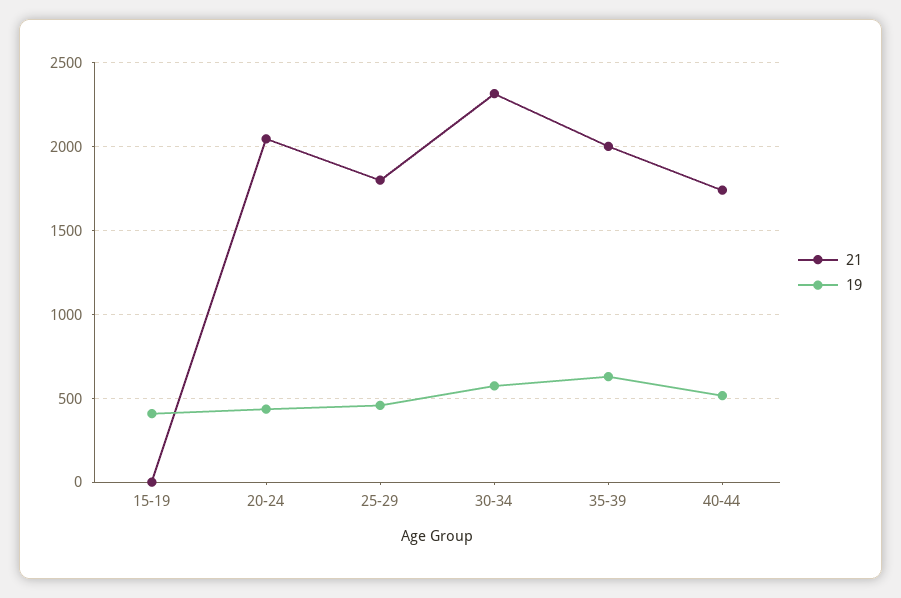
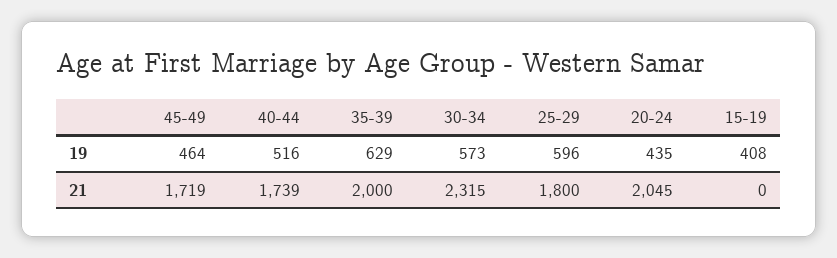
19, 25-29: 450 -> 596
19, 45-49: none -> 464
21, 45-49: none -> 1719

